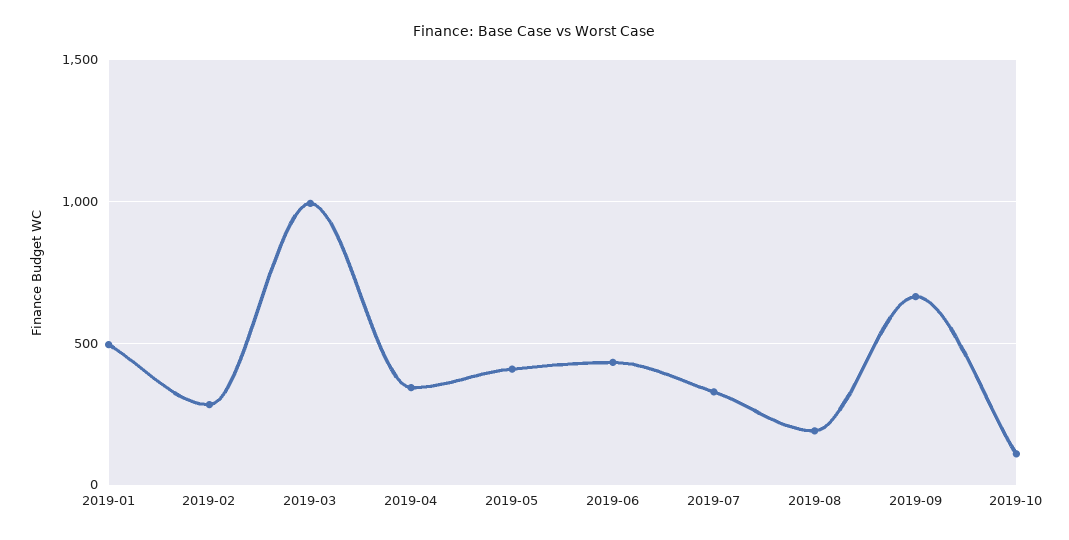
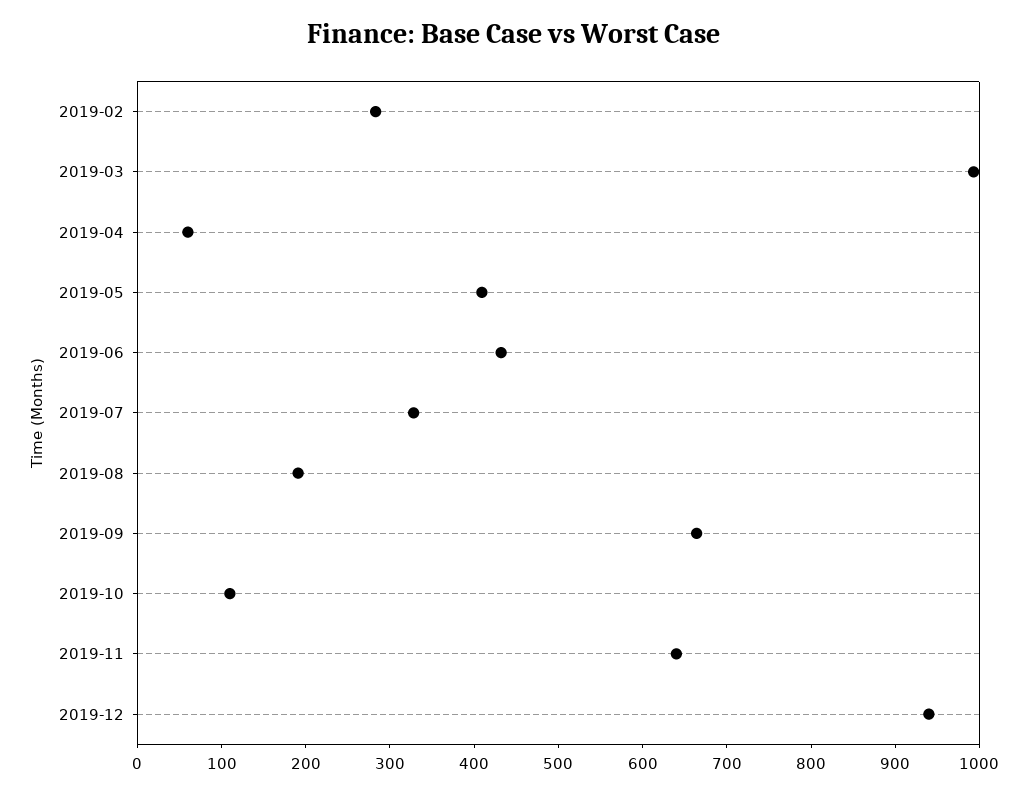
2019-01: 500 -> none
2019-04: 350 -> 60
2019-11: none -> 640
2019-12: none -> 940

